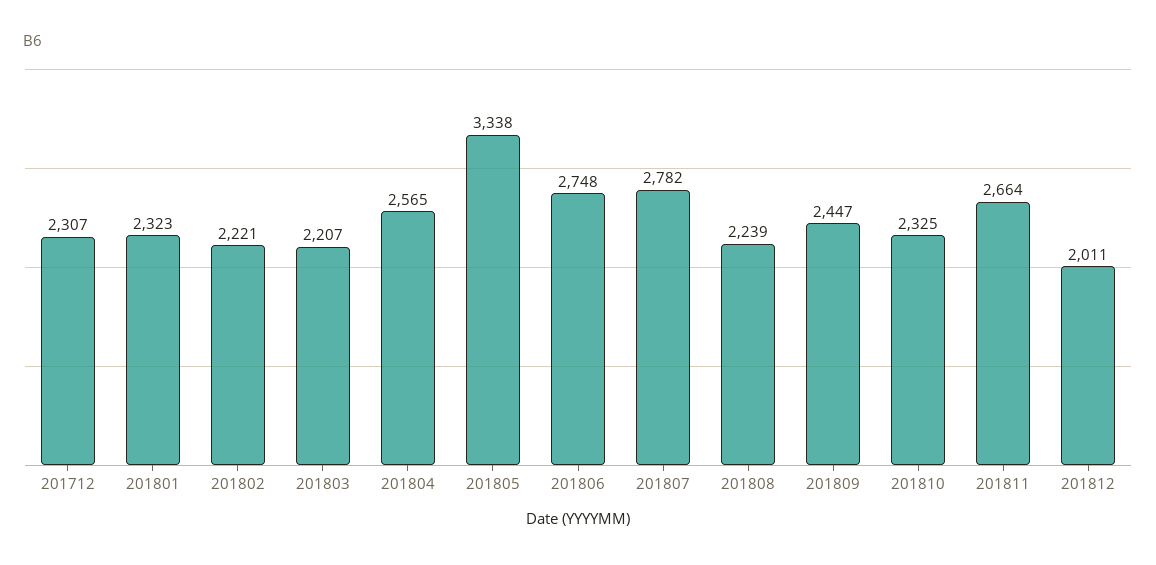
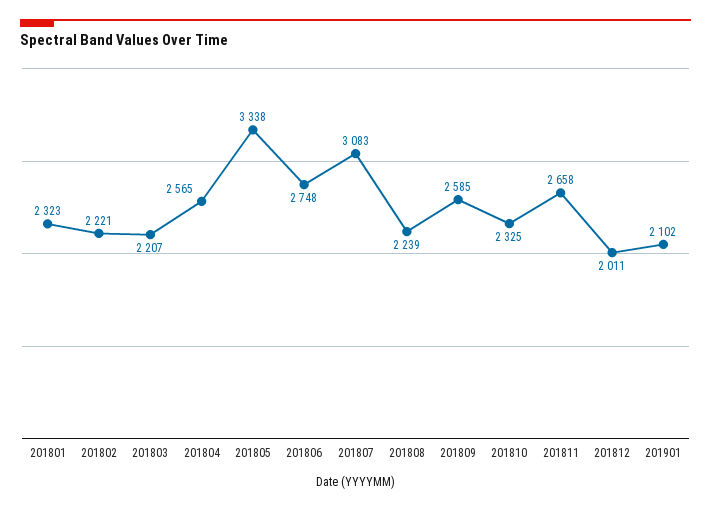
201712: 2307 -> none
201807: 2782 -> 3083
201809: 2447 -> 2585
201811: 2664 -> 2658
201901: none -> 2102

